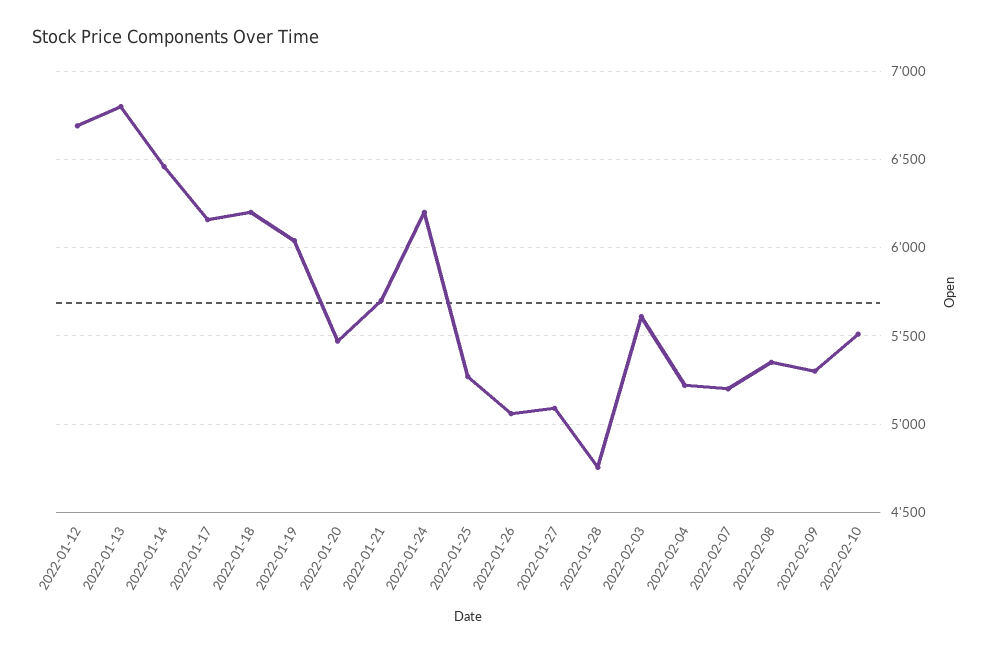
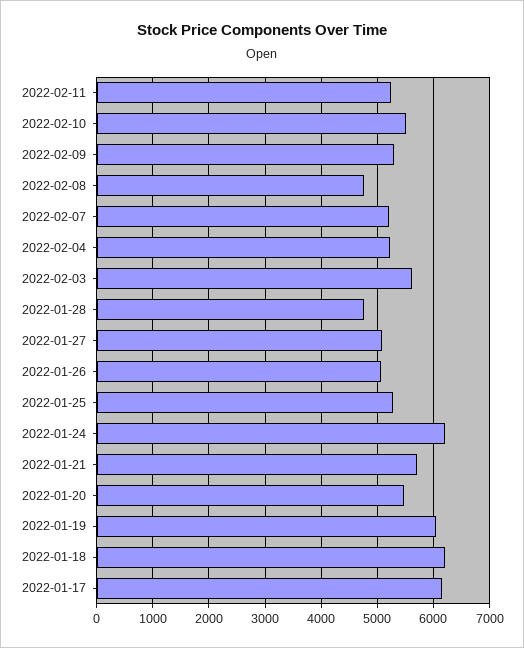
2022-01-12: 6700 -> none
2022-01-13: 6800 -> none
2022-01-14: 6450 -> none
2022-02-08: 5350 -> 4800
2022-02-11: none -> 5200

